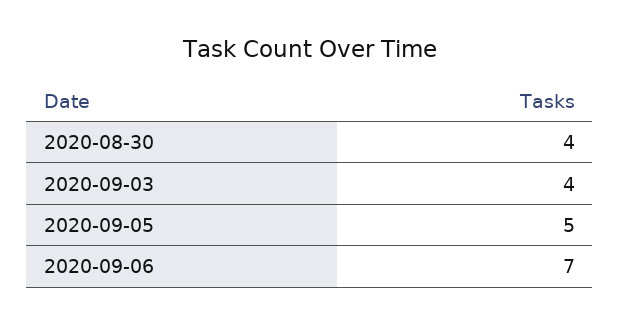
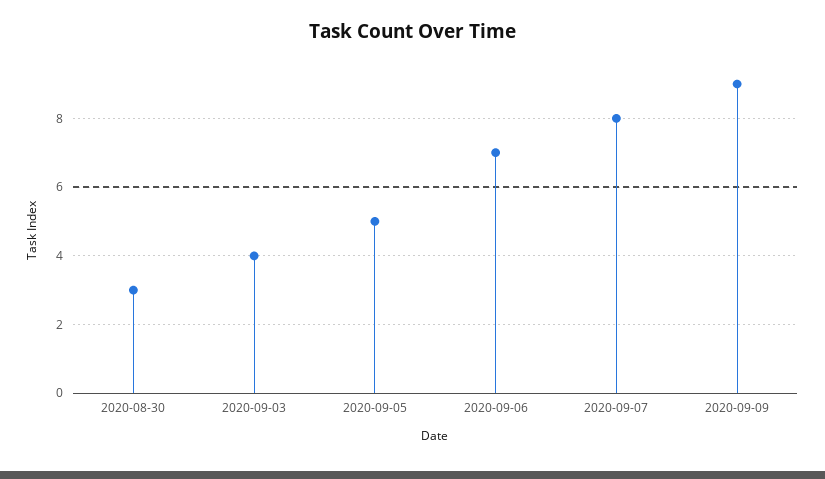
2020-08-30: 4 -> 3
2020-09-07: none -> 8
2020-09-09: none -> 9

